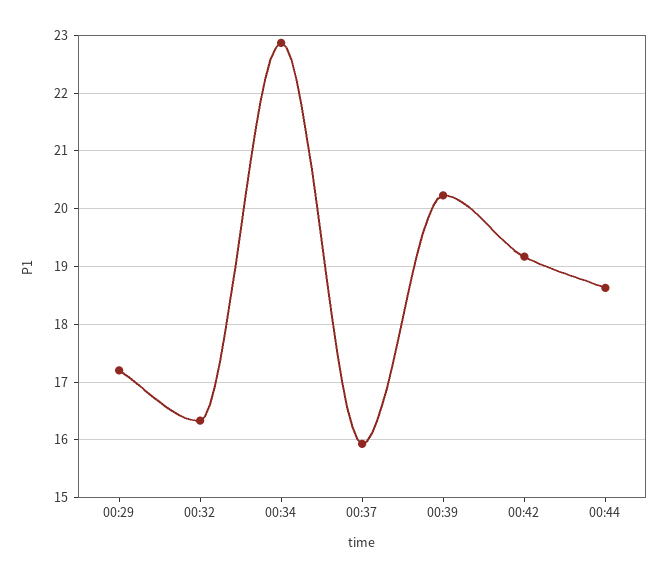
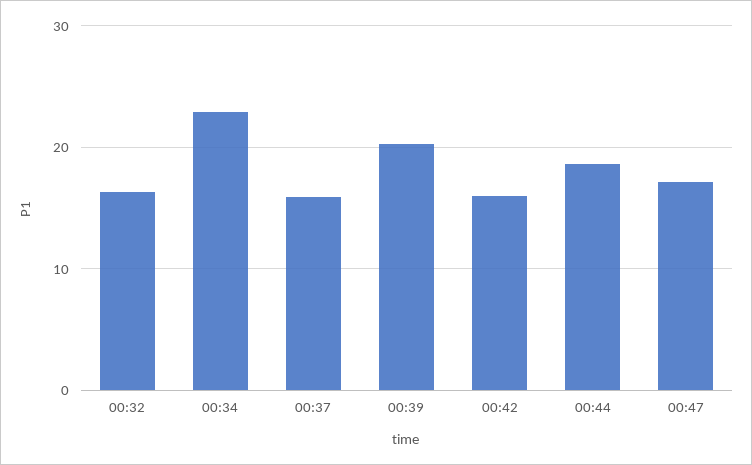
00:29: 17.2 -> none
00:42: 19.2 -> 16
00:47: none -> 17

